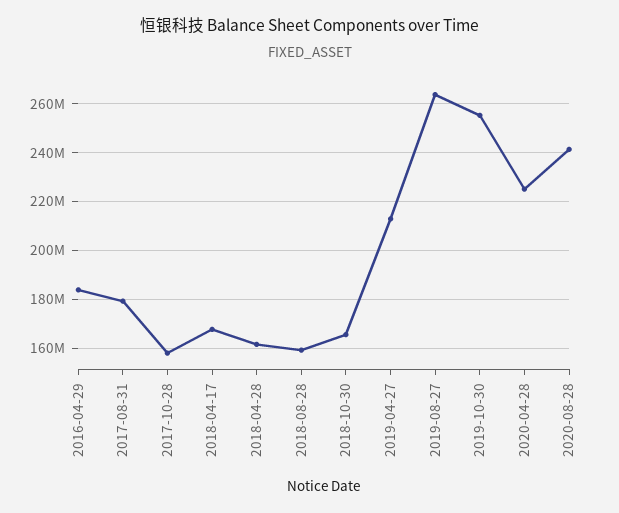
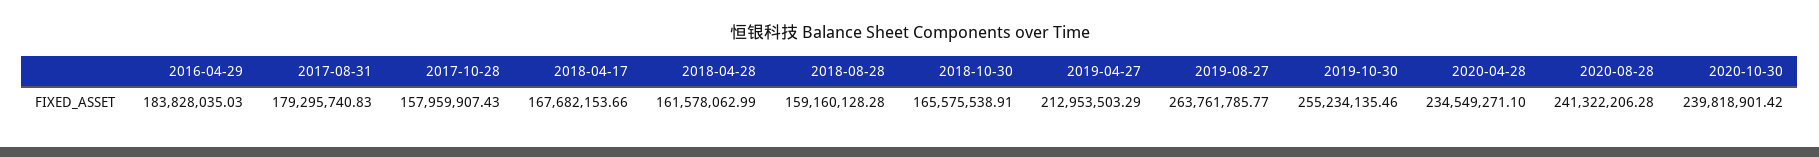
2020-04-28: 225000000 -> 234549271.1
2020-10-30: none -> 239818901.42

